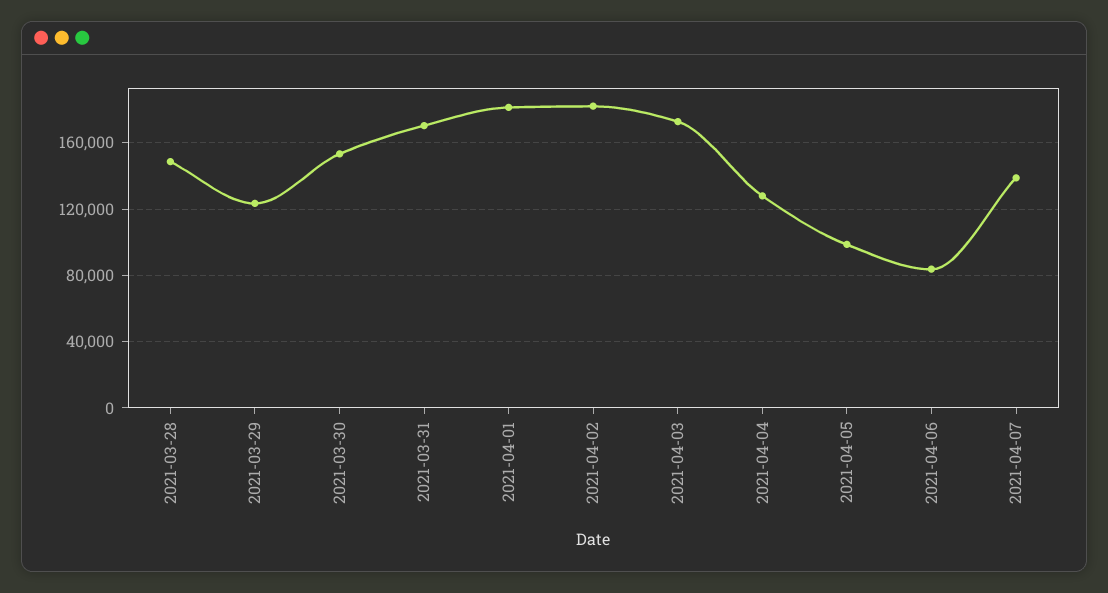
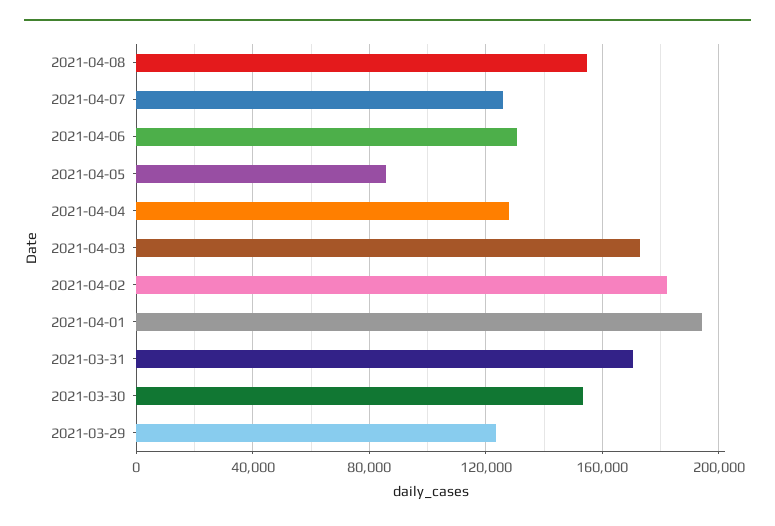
2021-03-28: 150000 -> none
2021-04-01: 180000 -> 195000
2021-04-05: 100000 -> 85000
2021-04-06: 85000 -> 130000
2021-04-07: 140000 -> 125000
2021-04-08: none -> 155000

